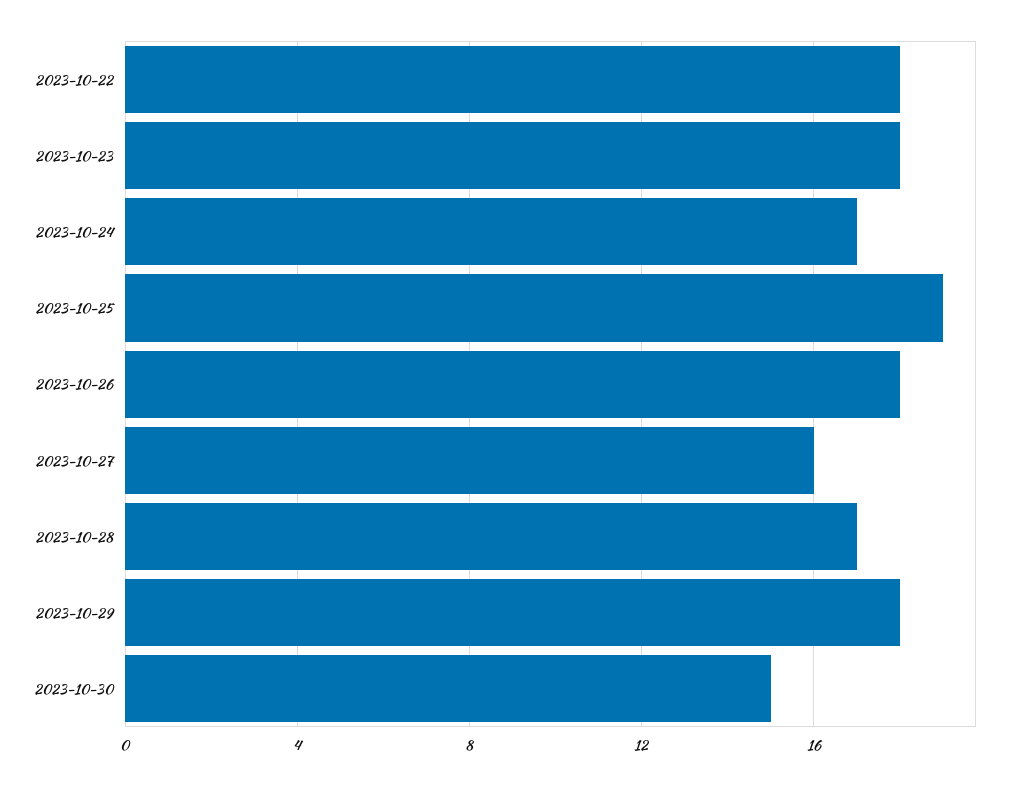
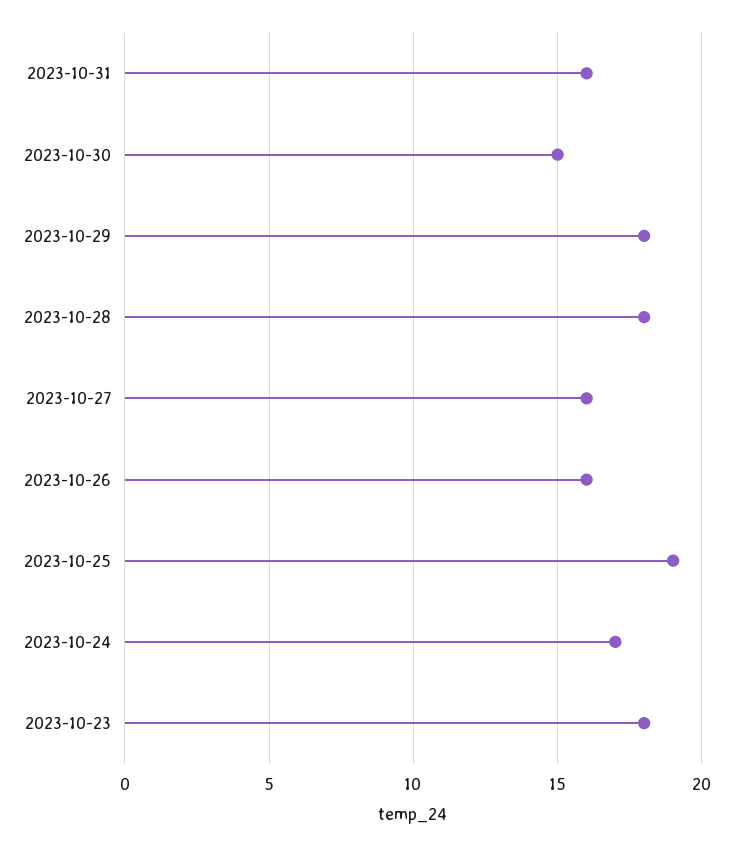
2023-10-22: 18 -> none
2023-10-26: 18 -> 16
2023-10-28: 17 -> 18
2023-10-31: none -> 16

